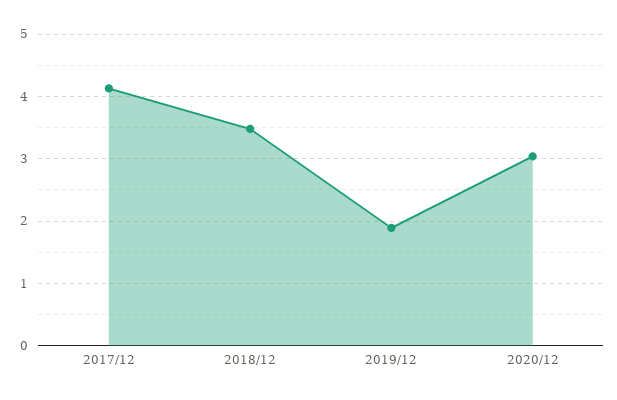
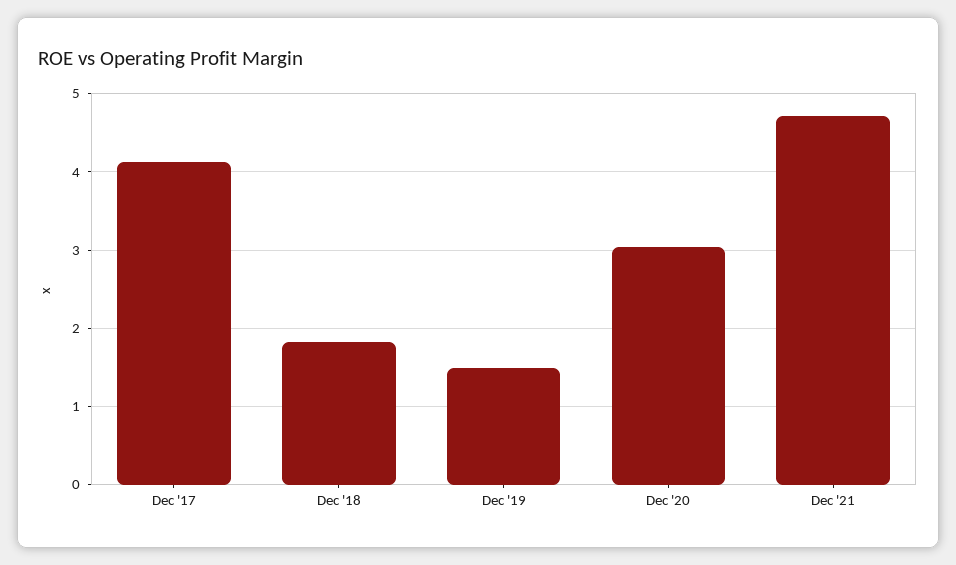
2018/12: 3.5 -> 1.8
2019/12: 1.9 -> 1.5
Dec '21: none -> 4.7

